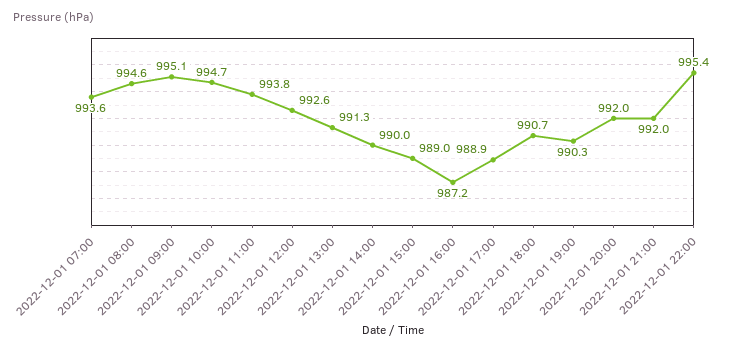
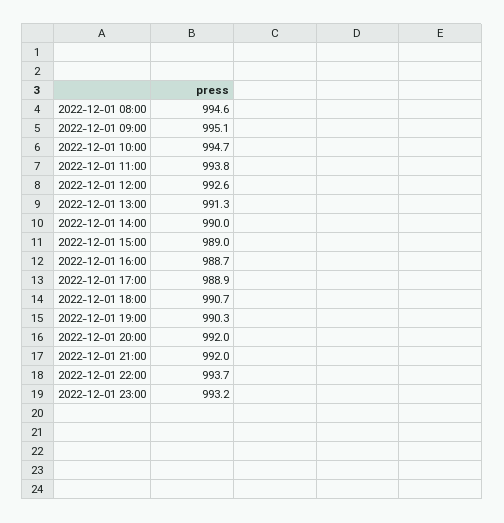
2022-12-01 07:00: 993.6 -> none
2022-12-01 16:00: 987.2 -> 988.7
2022-12-01 22:00: 995.4 -> 993.7
2022-12-01 23:00: none -> 993.2

